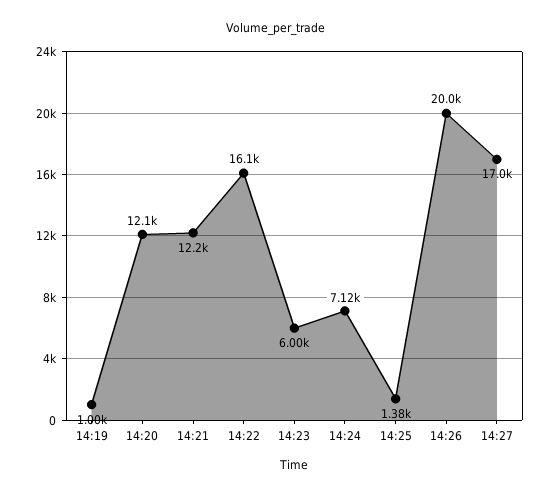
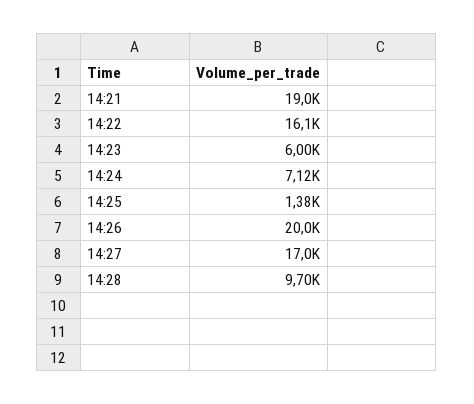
14:19: 1000 -> none
14:20: 12100 -> none
14:21: 12200 -> 19000
14:28: none -> 9700

